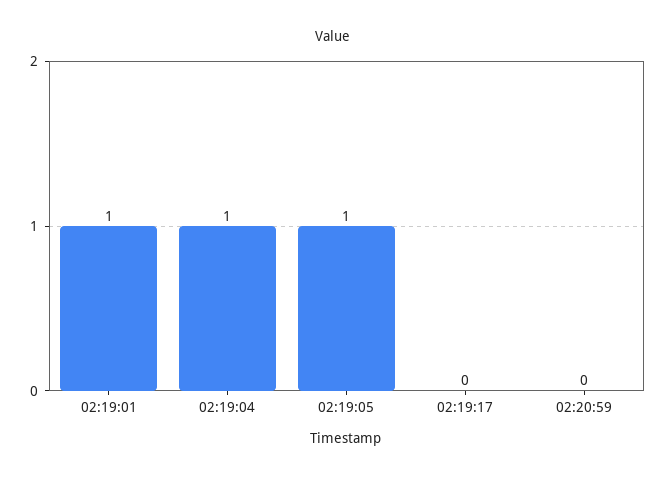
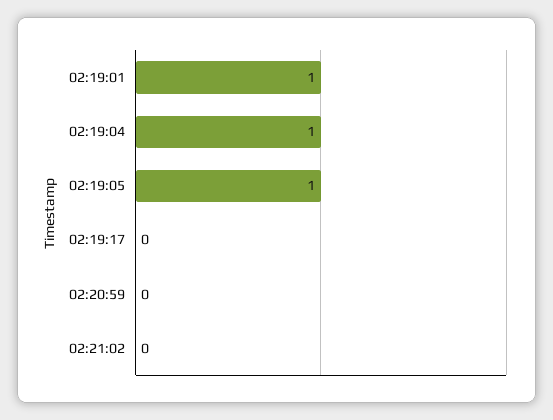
02:21:02: none -> 0

